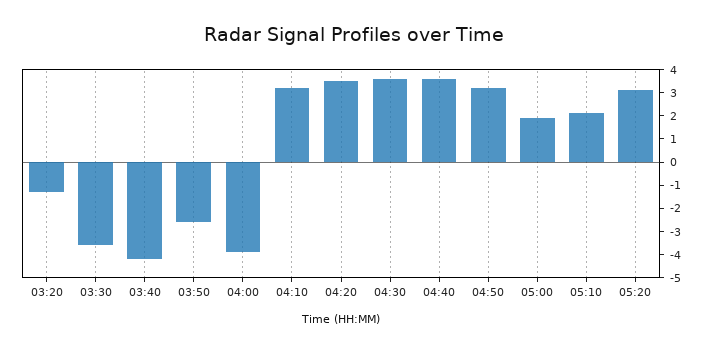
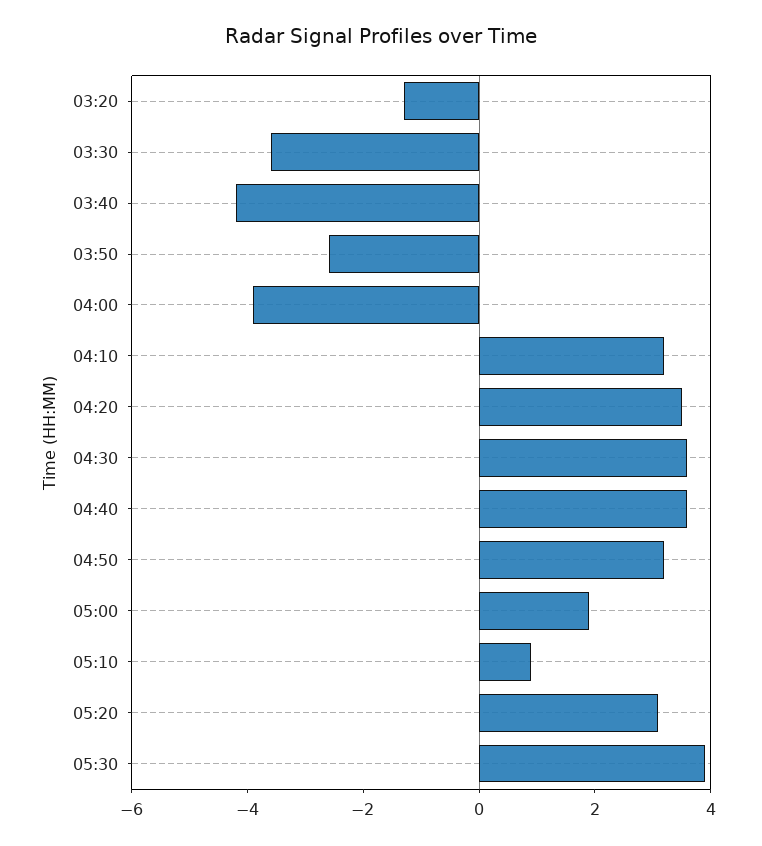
05:10: 2 -> 1
05:30: none -> 4

